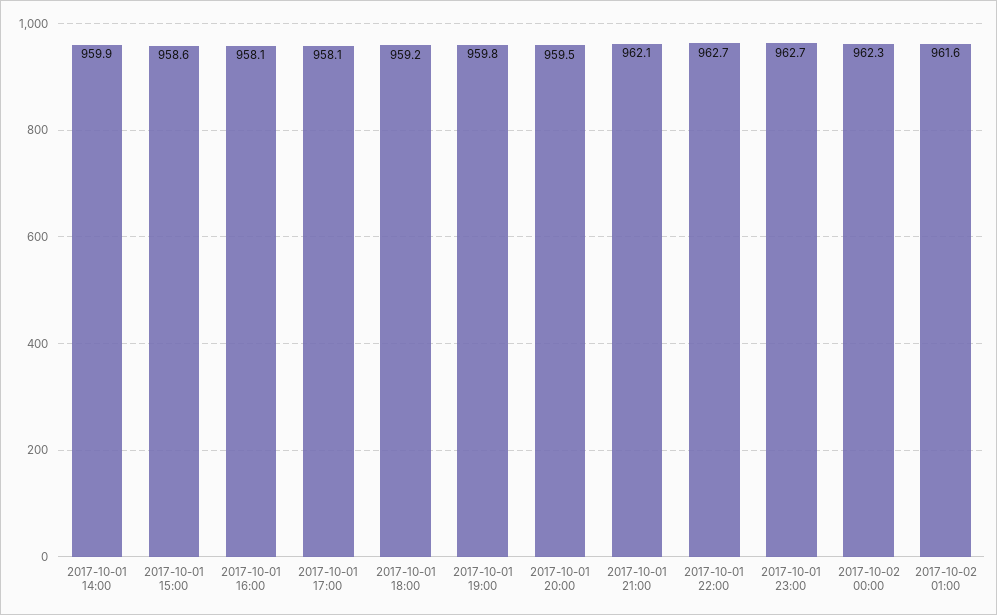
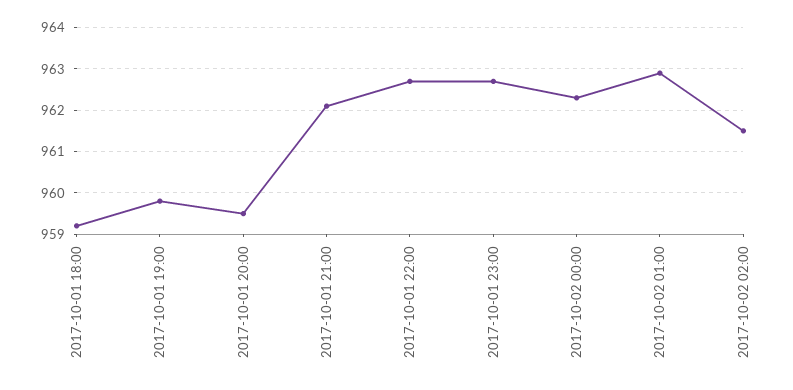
2017-10-01 14:00: 959.9 -> none
2017-10-01 15:00: 958.6 -> none
2017-10-01 16:00: 958.1 -> none
2017-10-01 17:00: 958.1 -> none
2017-10-02 01:00: 961.6 -> 963
2017-10-02 02:00: none -> 961.5

